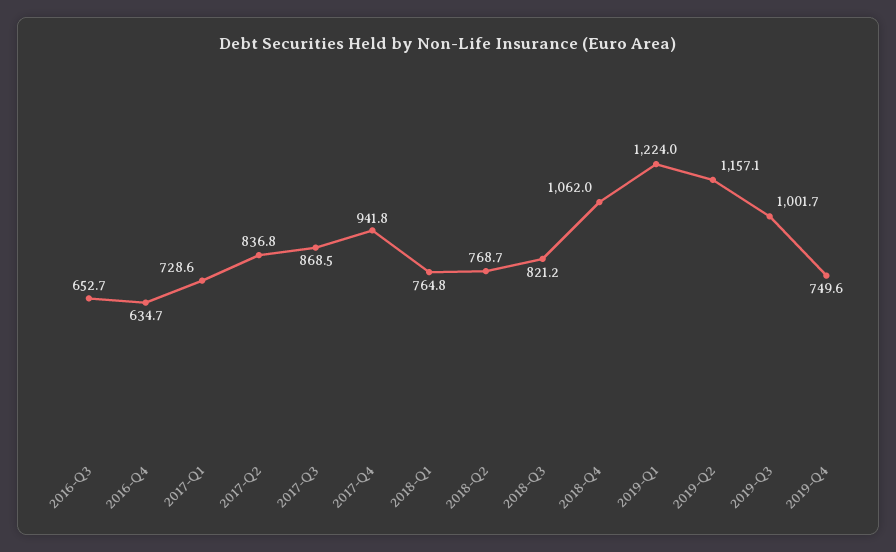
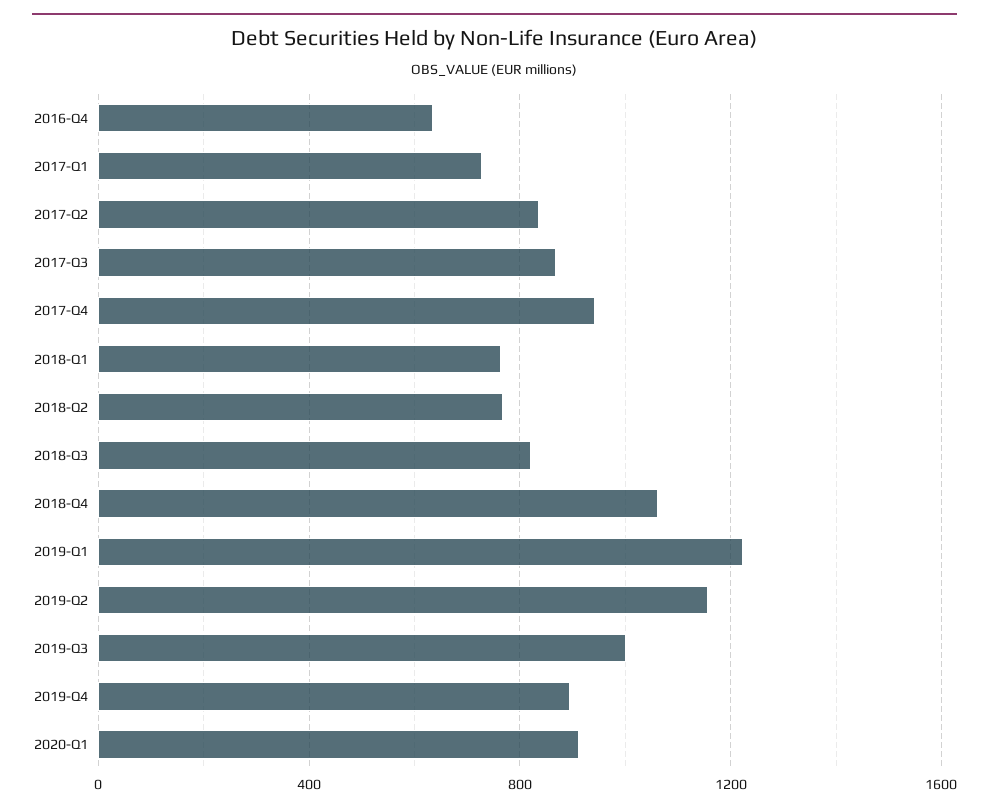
2016-Q3: 652.7 -> none
2019-Q4: 749.6 -> 900
2020-Q1: none -> 900

